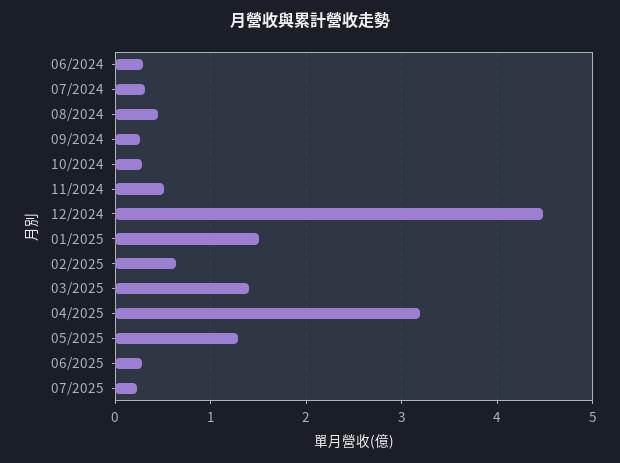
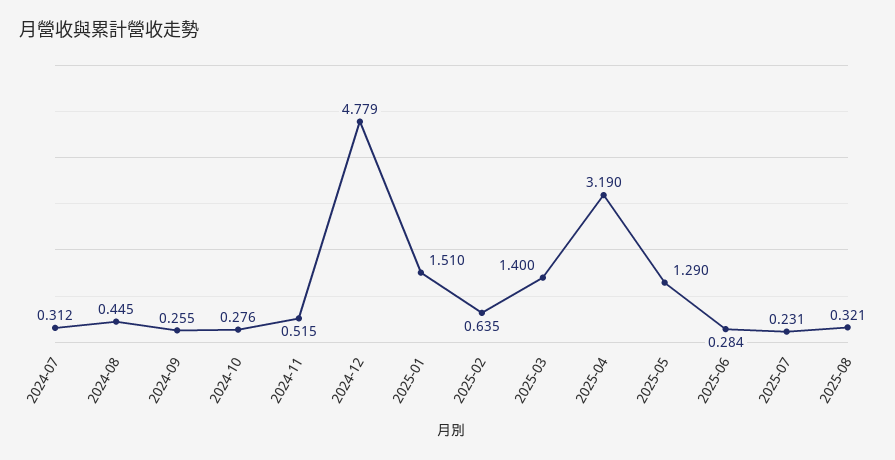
06/2024: 0.3 -> none
12/2024: 4.5 -> 4.779
2025-08: none -> 0.321

